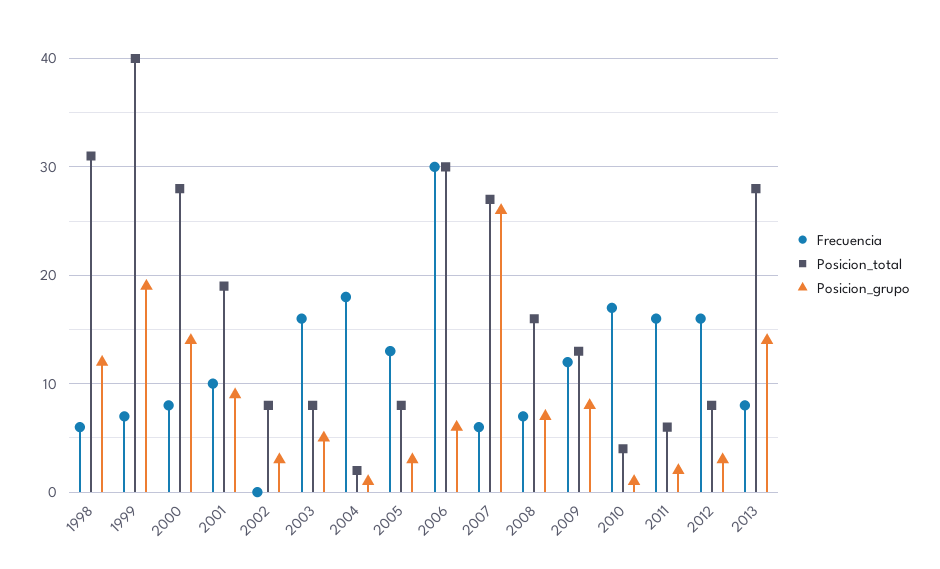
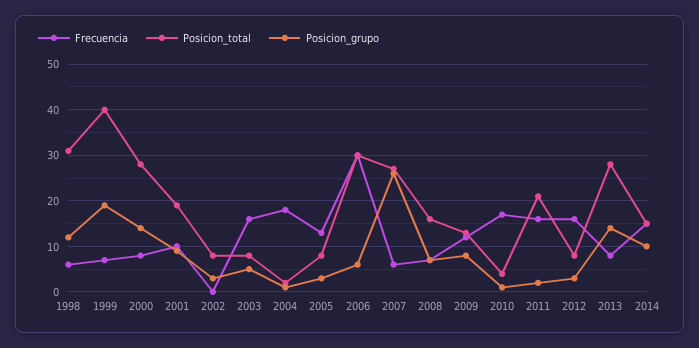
Posicion_total, 2011: 6 -> 20
Frecuencia, 2014: none -> 15
Posicion_total, 2014: none -> 15
Posicion_grupo, 2014: none -> 10

